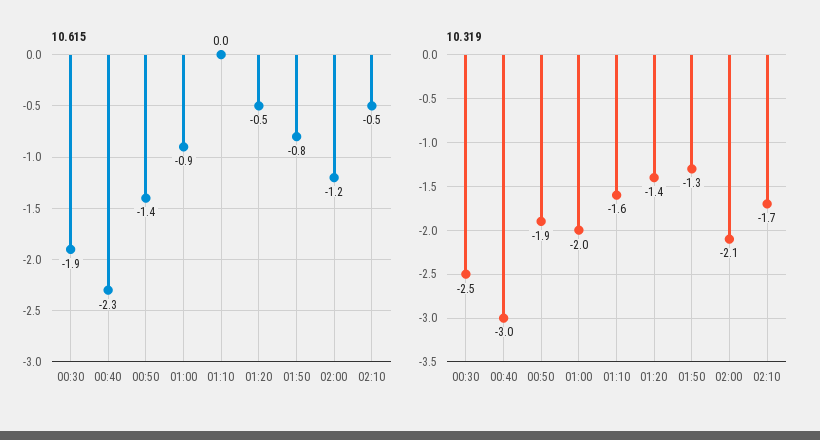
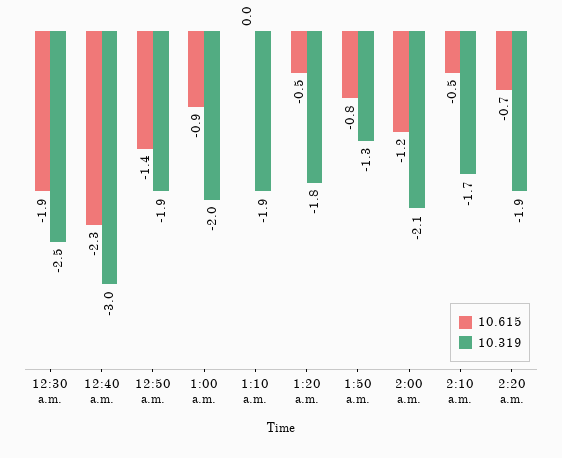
10.319, 01:10: -1.6 -> -1.9
10.319, 01:20: -1.4 -> -1.8
10.615, 2:20 a.m.: none -> -0.7
10.319, 2:20 a.m.: none -> -1.9

